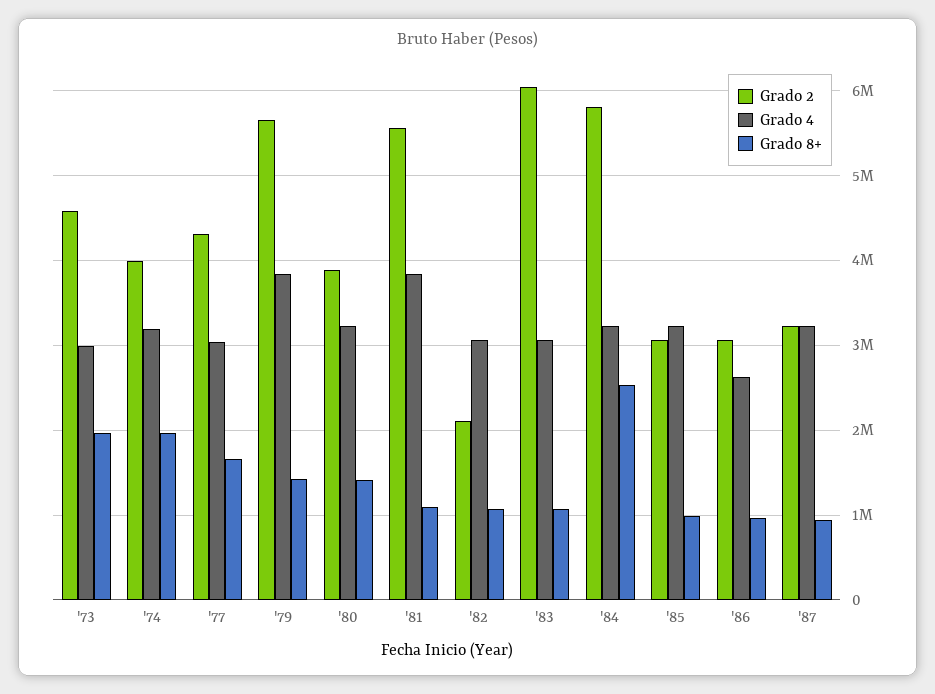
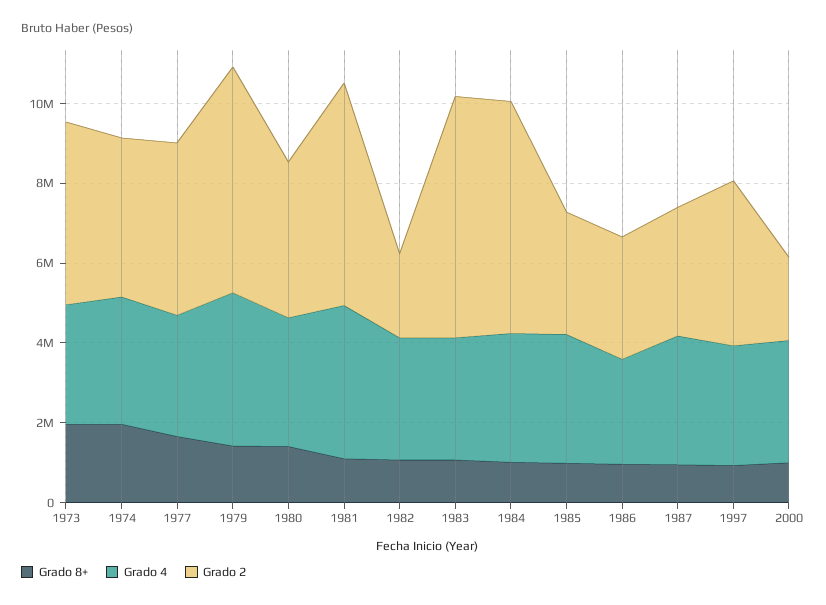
Grado 8+, '84: 2500000 -> 1000000
Grado 8+, 1997: none -> 1000000
Grado 4, 1997: none -> 3000000
Grado 2, 1997: none -> 4000000
Grado 8+, 2000: none -> 1000000
Grado 4, 2000: none -> 3000000
Grado 2, 2000: none -> 2000000

